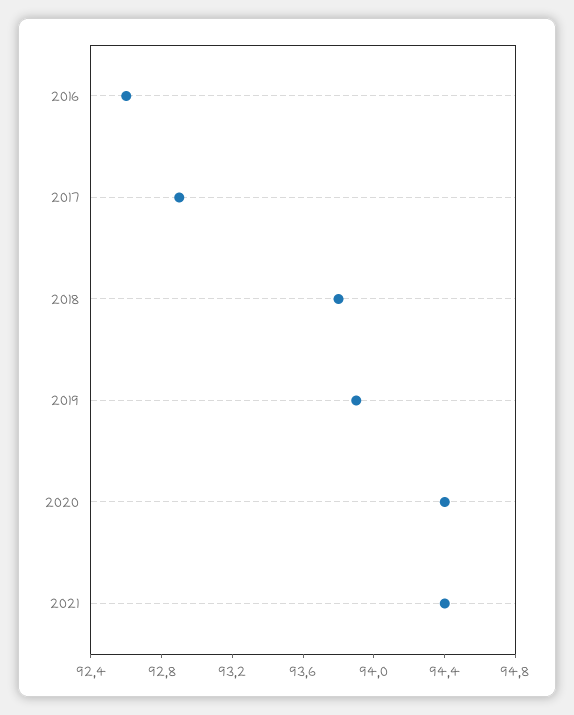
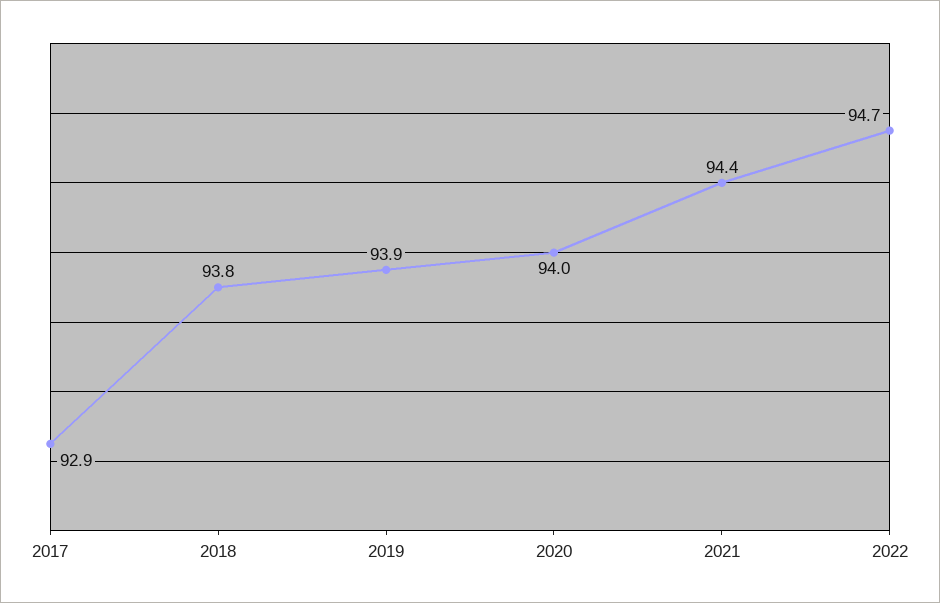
2016: 92.6 -> none
2020: 94.4 -> 94
2022: none -> 94.7

